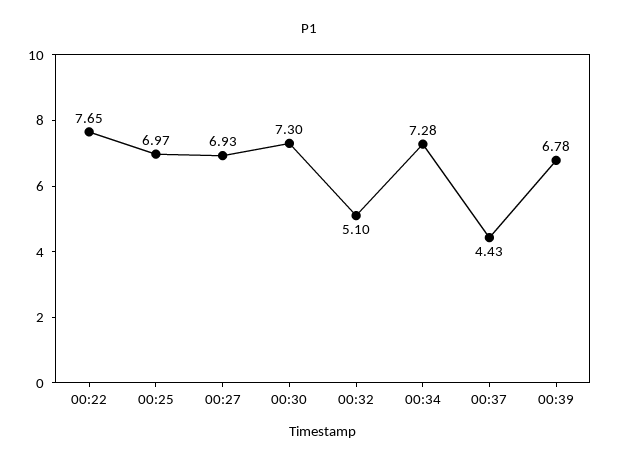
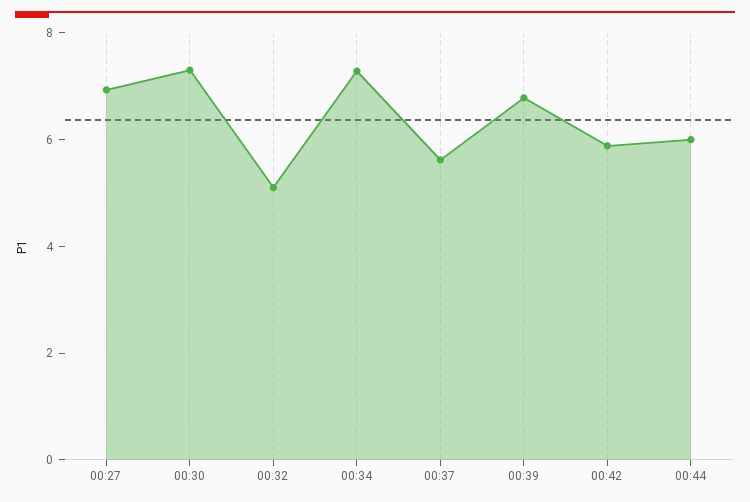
00:22: 7.65 -> none
00:25: 6.97 -> none
00:37: 4.43 -> 5.5
00:42: none -> 6
00:44: none -> 6

